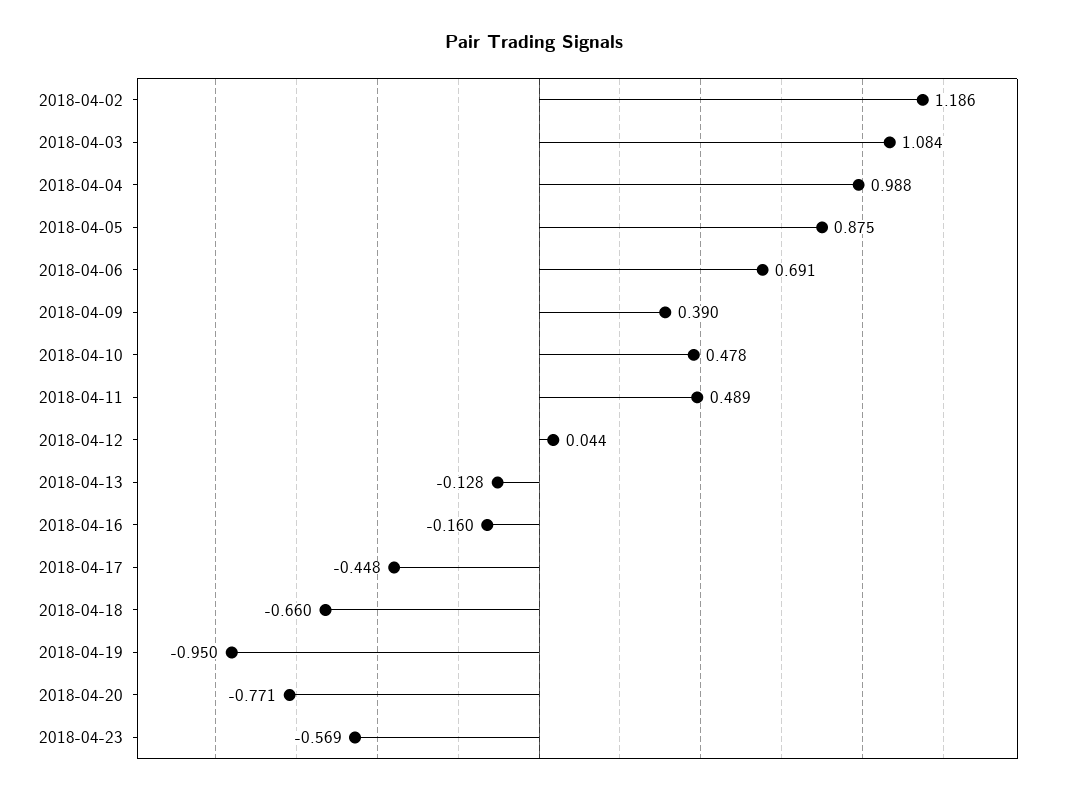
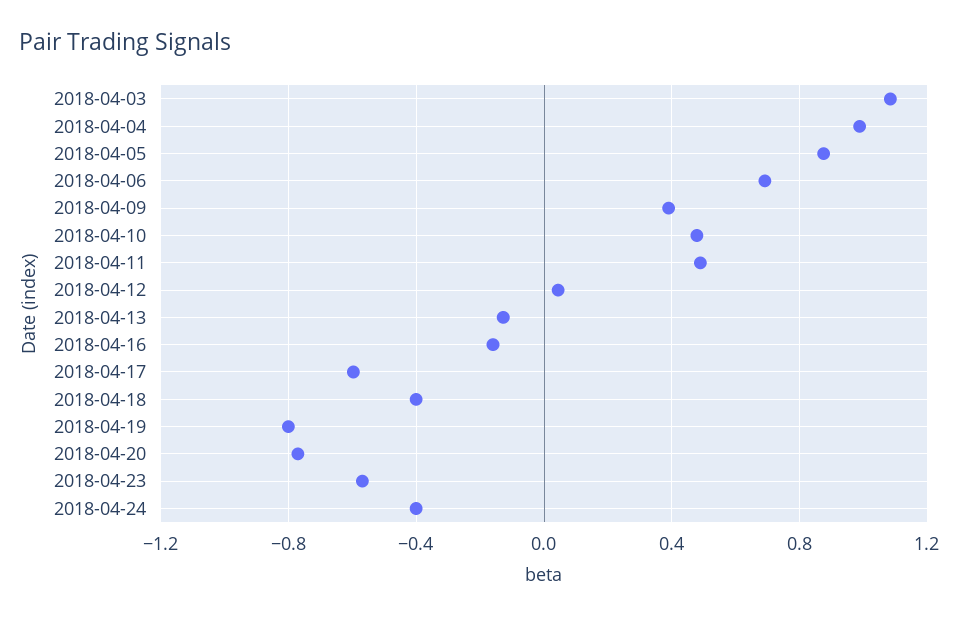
2018-04-02: 1.186 -> none
2018-04-17: -0.448 -> -0.6
2018-04-18: -0.66 -> -0.4
2018-04-19: -0.95 -> -0.8
2018-04-24: none -> -0.4

